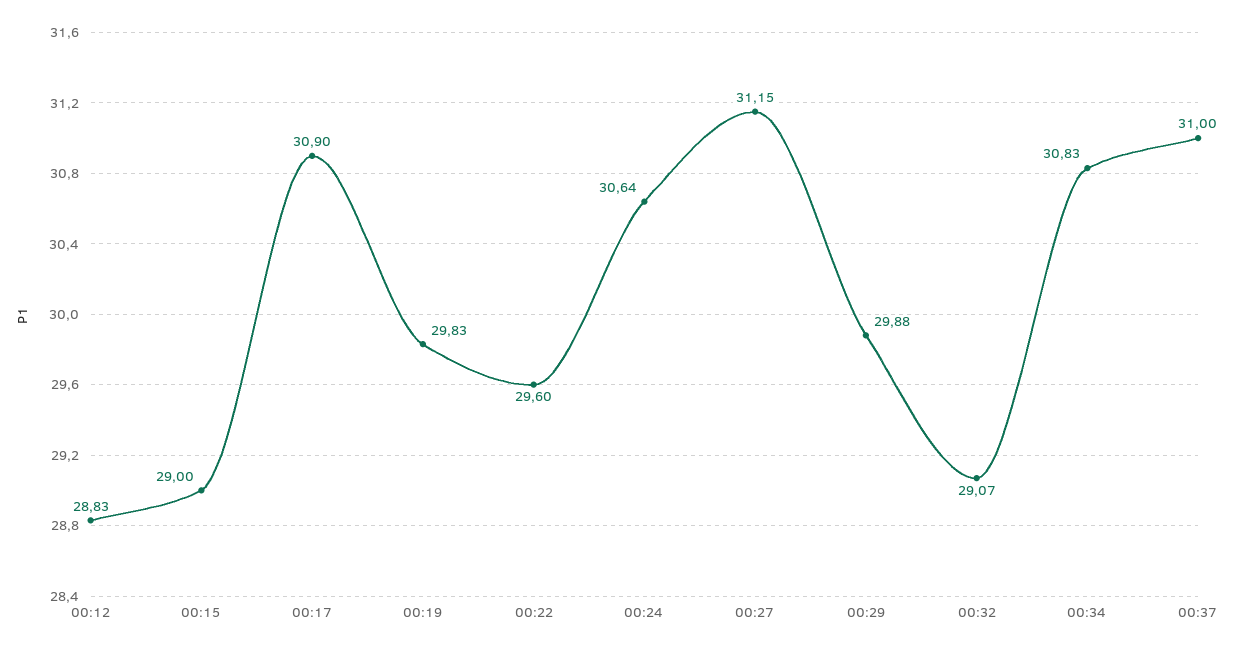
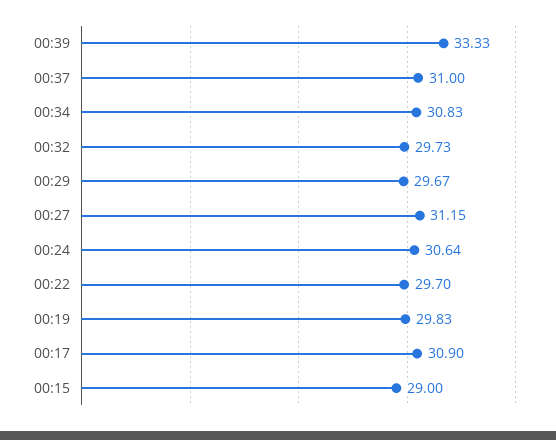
00:12: 28.83 -> none
00:22: 29.6 -> 29.7
00:29: 29.88 -> 29.67
00:32: 29.07 -> 29.73
00:39: none -> 33.33

